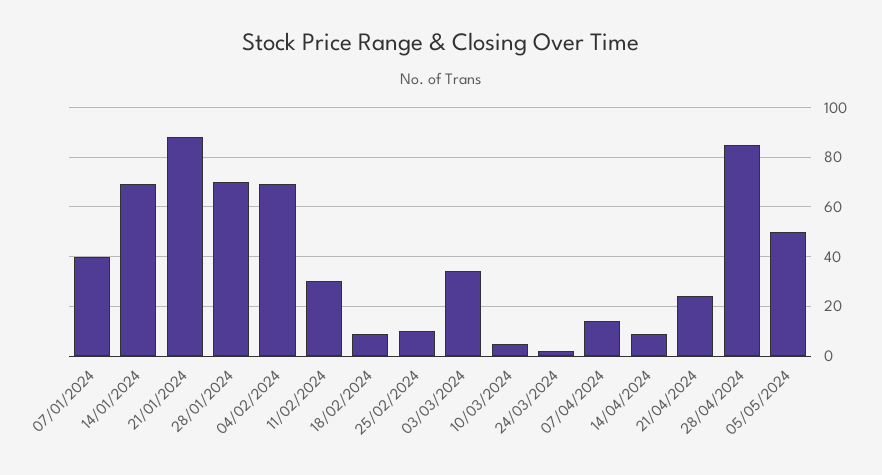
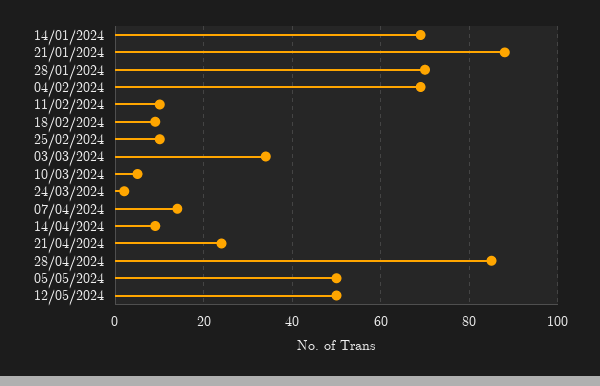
07/01/2024: 40 -> none
11/02/2024: 30 -> 10
12/05/2024: none -> 50

